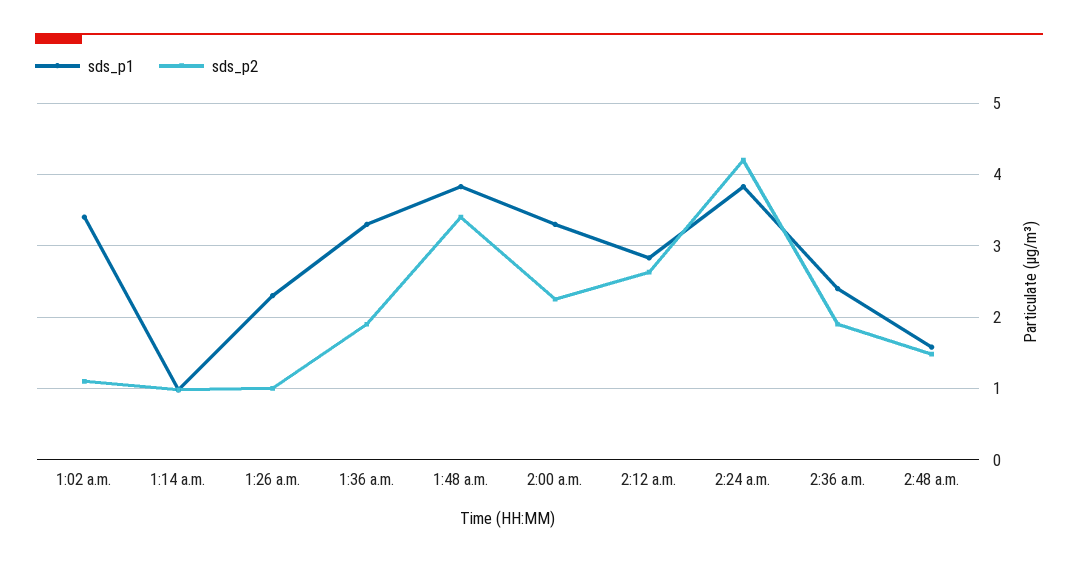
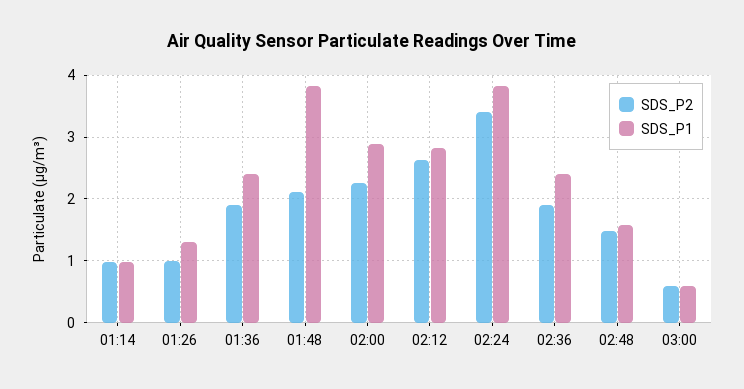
sds_p1, 1:02 a.m.: 3.4 -> none
sds_p2, 1:02 a.m.: 1.1 -> none
sds_p1, 1:26 a.m.: 2.3 -> 1.3
sds_p1, 1:36 a.m.: 3.3 -> 2.4
sds_p2, 1:48 a.m.: 3.4 -> 2.1
sds_p1, 2:00 a.m.: 3.3 -> 2.9
sds_p2, 2:24 a.m.: 4.2 -> 3.4
sds_p2, 03:00: none -> 0.6
sds_p1, 03:00: none -> 0.6

